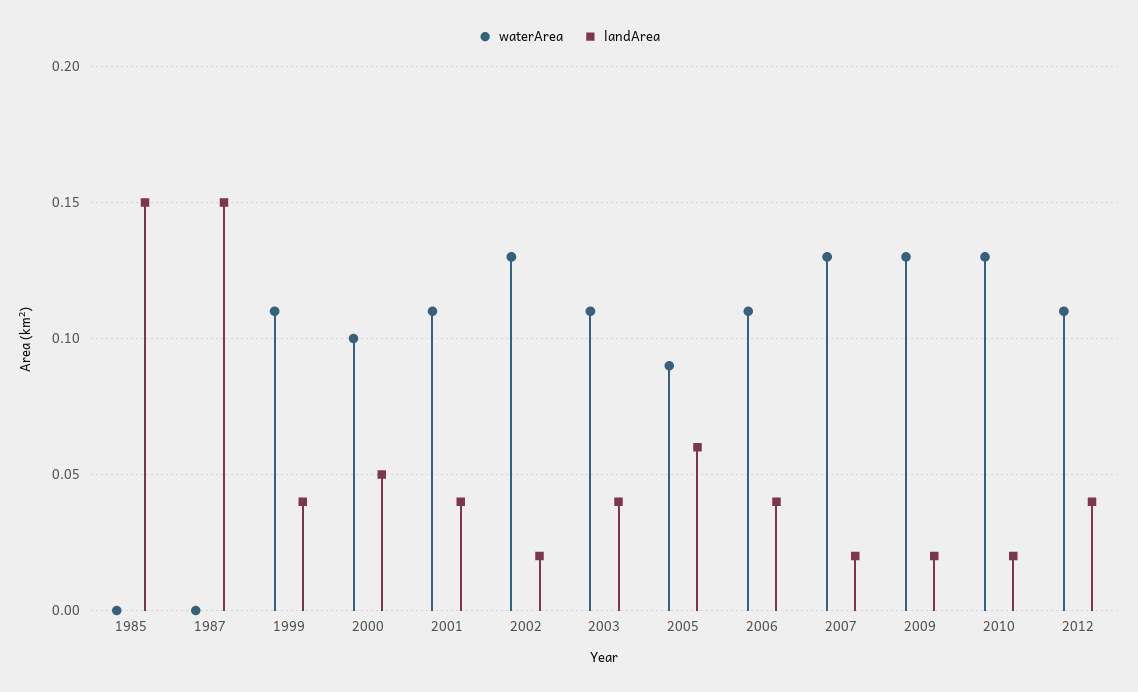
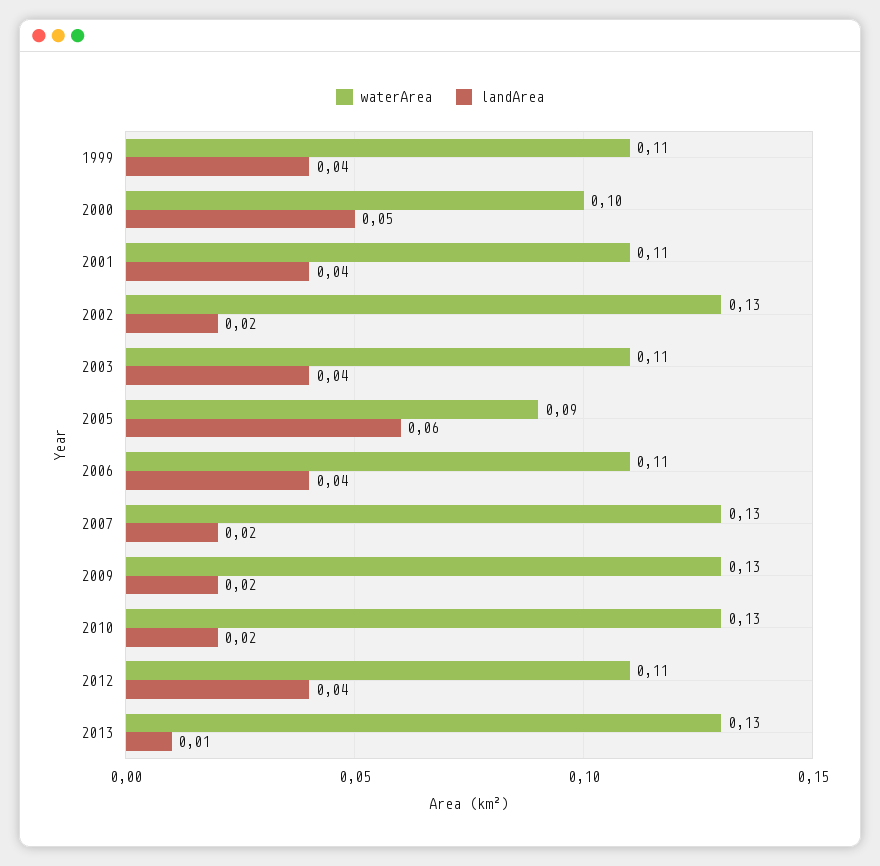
waterArea, 1985: 0 -> none
landArea, 1985: 0.15 -> none
waterArea, 1987: 0 -> none
landArea, 1987: 0.15 -> none
waterArea, 2013: none -> 0.13
landArea, 2013: none -> 0.01

